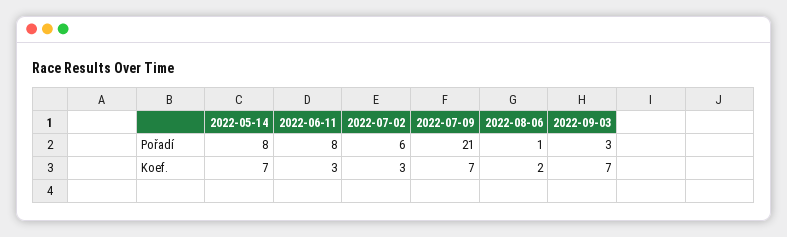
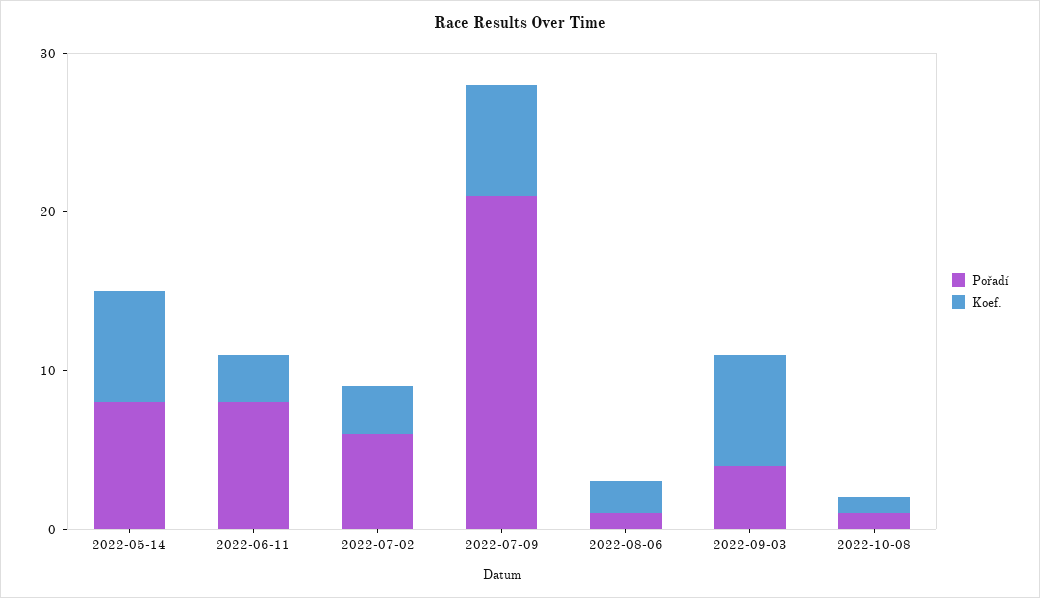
Pořadí, 2022-09-03: 3 -> 4
Pořadí, 2022-10-08: none -> 1
Koef., 2022-10-08: none -> 1

